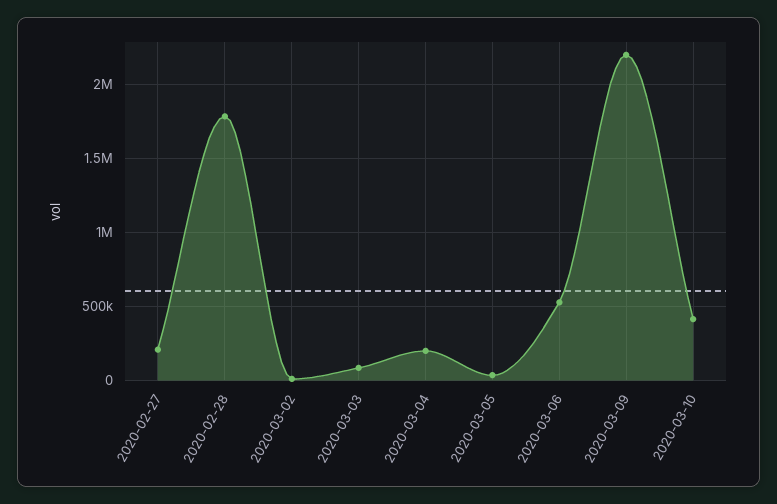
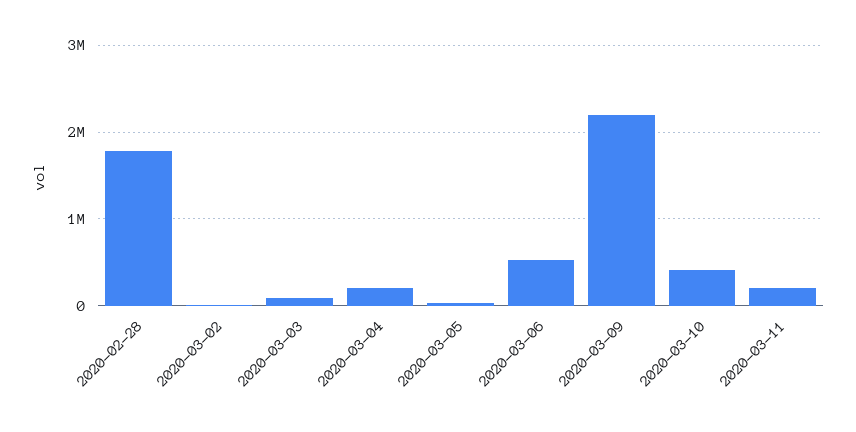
2020-02-27: 200000 -> none
2020-03-11: none -> 200000

